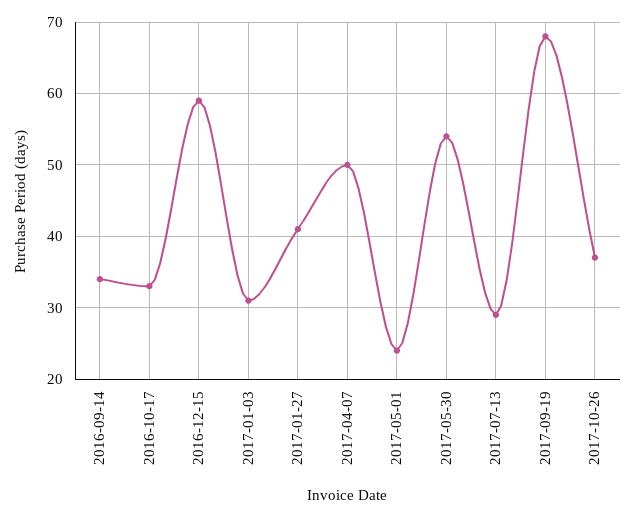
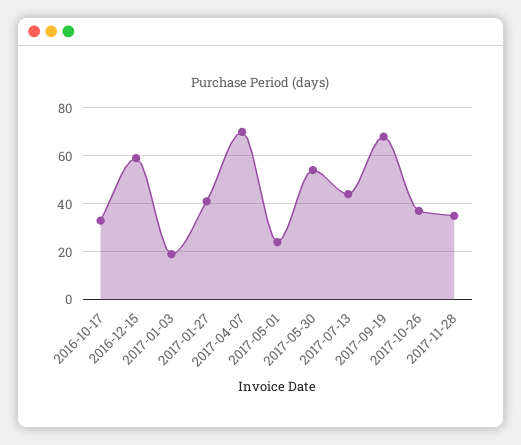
2016-09-14: 34 -> none
2017-01-03: 31 -> 20
2017-04-07: 50 -> 70
2017-07-13: 29 -> 45
2017-11-28: none -> 35

